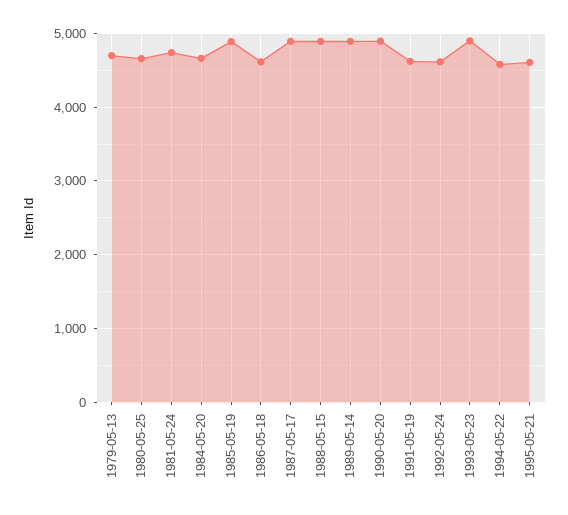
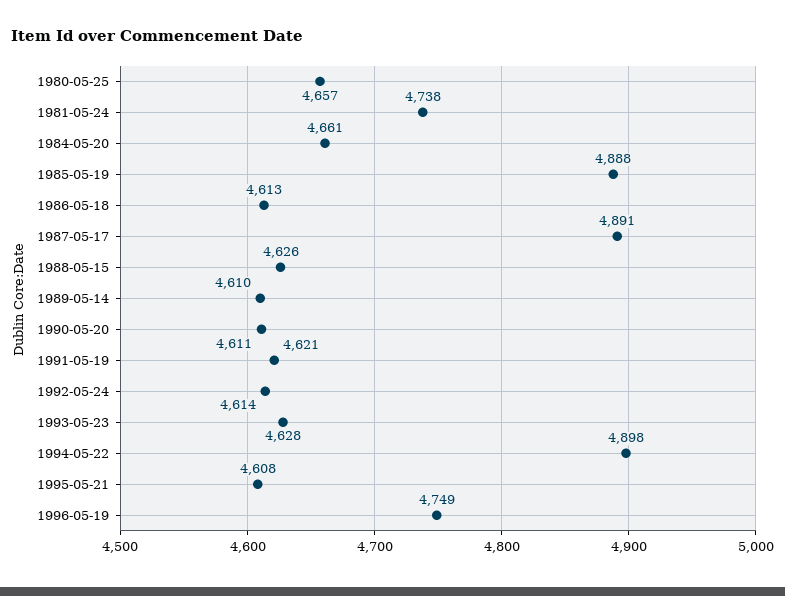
1979-05-13: 4700 -> none
1988-05-15: 4900 -> 4626
1989-05-14: 4900 -> 4610
1990-05-20: 4900 -> 4611
1993-05-23: 4900 -> 4628
1994-05-22: 4600 -> 4898
1996-05-19: none -> 4749

